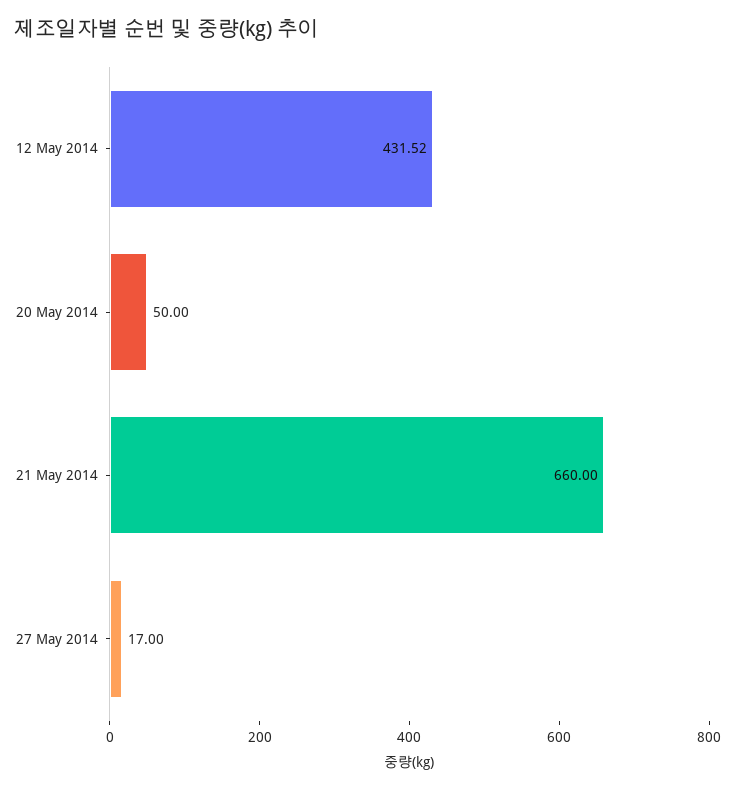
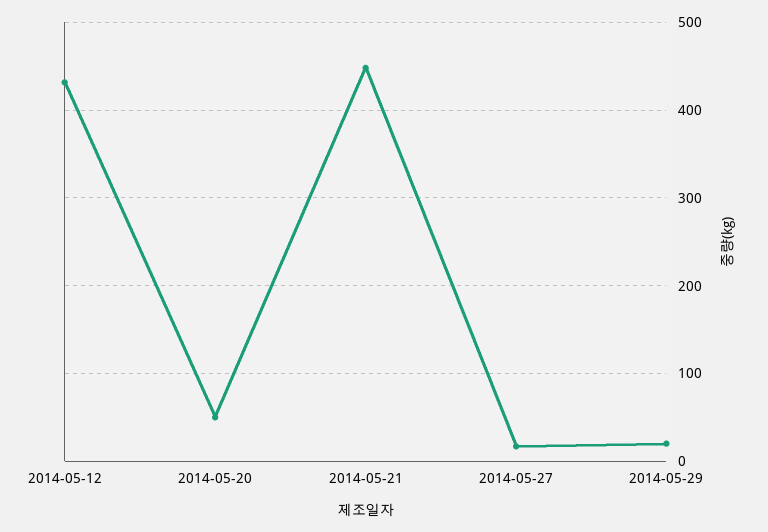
21 May 2014: 660 -> 450
2014-05-29: none -> 20

